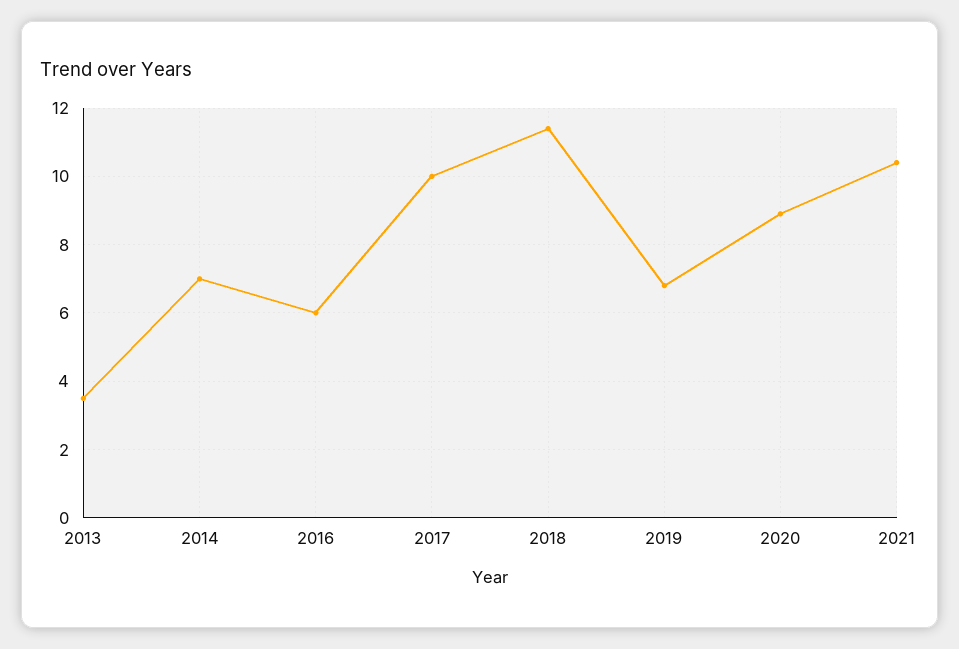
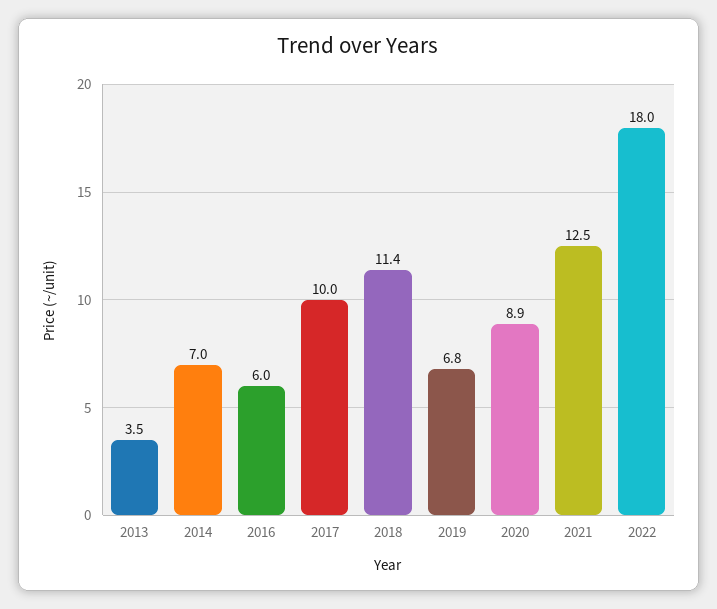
2021: 10.5 -> 12.5
2022: none -> 18

